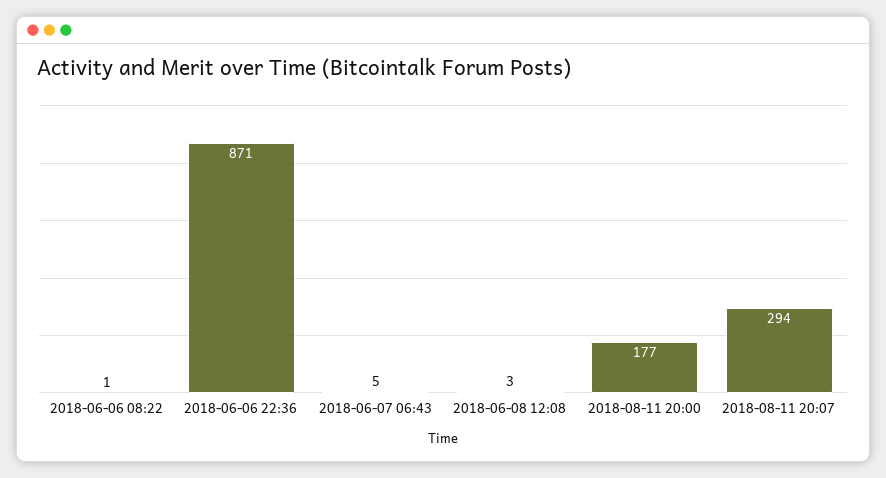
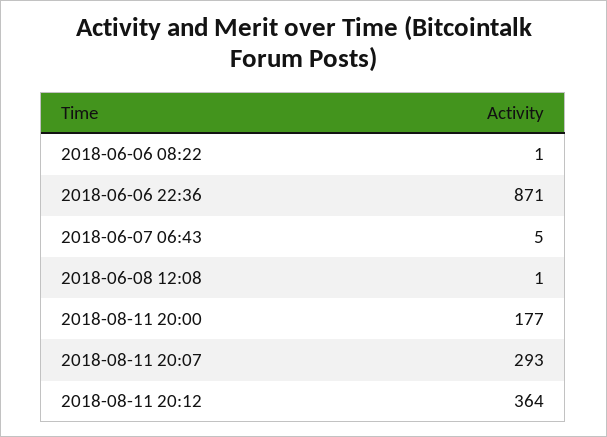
2018-06-08 12:08: 3 -> 1
2018-08-11 20:07: 294 -> 293
2018-08-11 20:12: none -> 364

